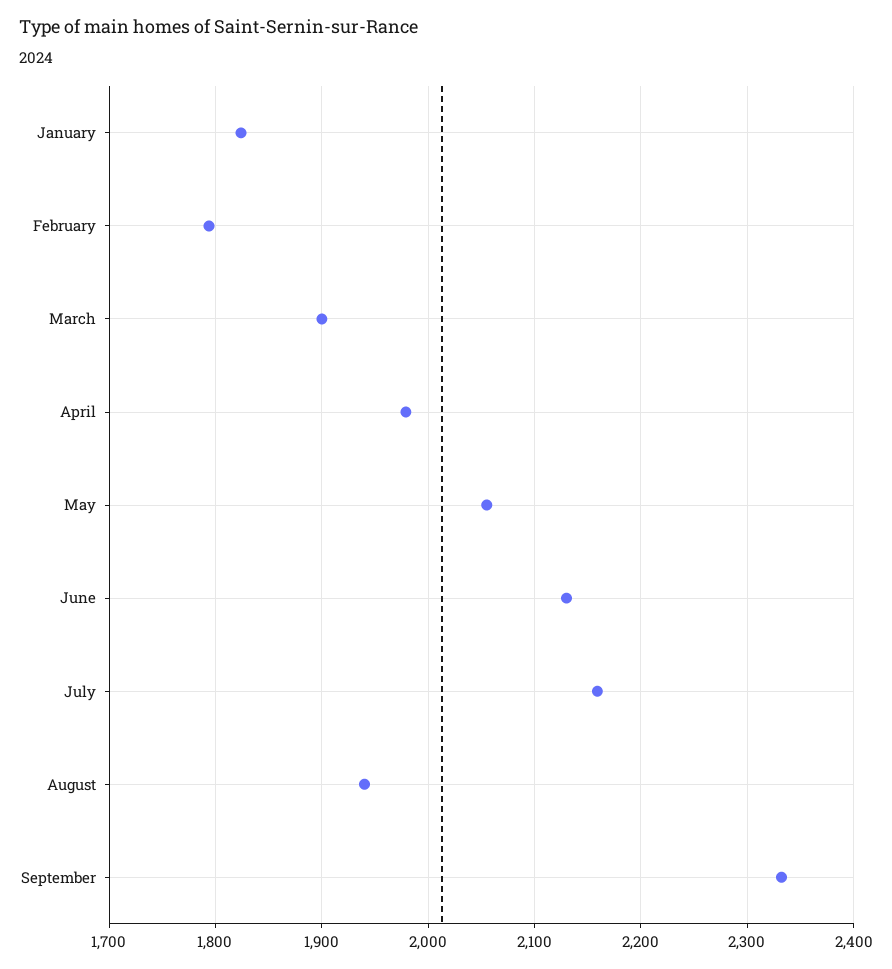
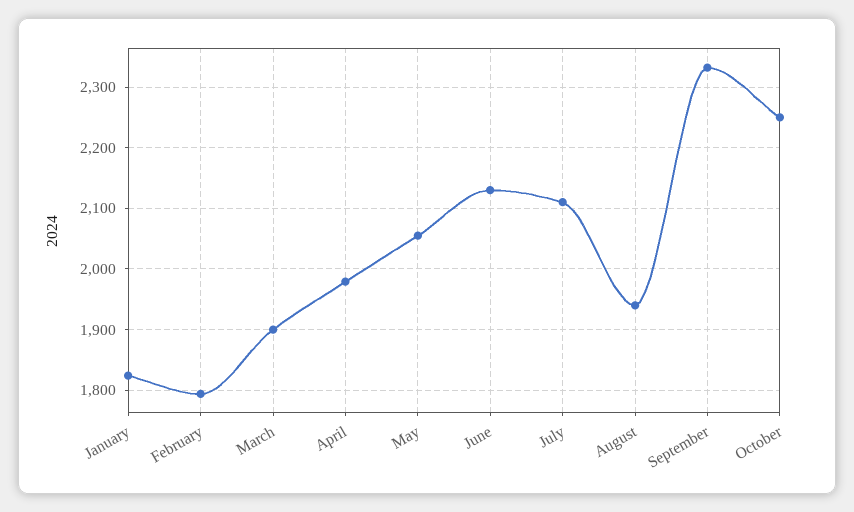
July: 2160 -> 2110
October: none -> 2250

